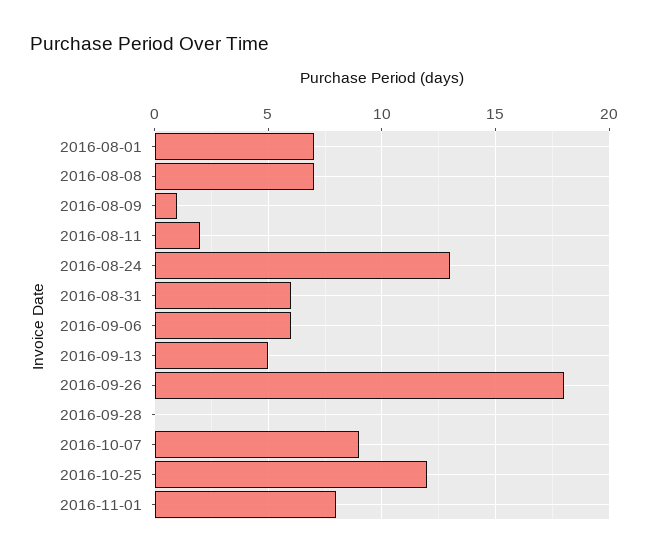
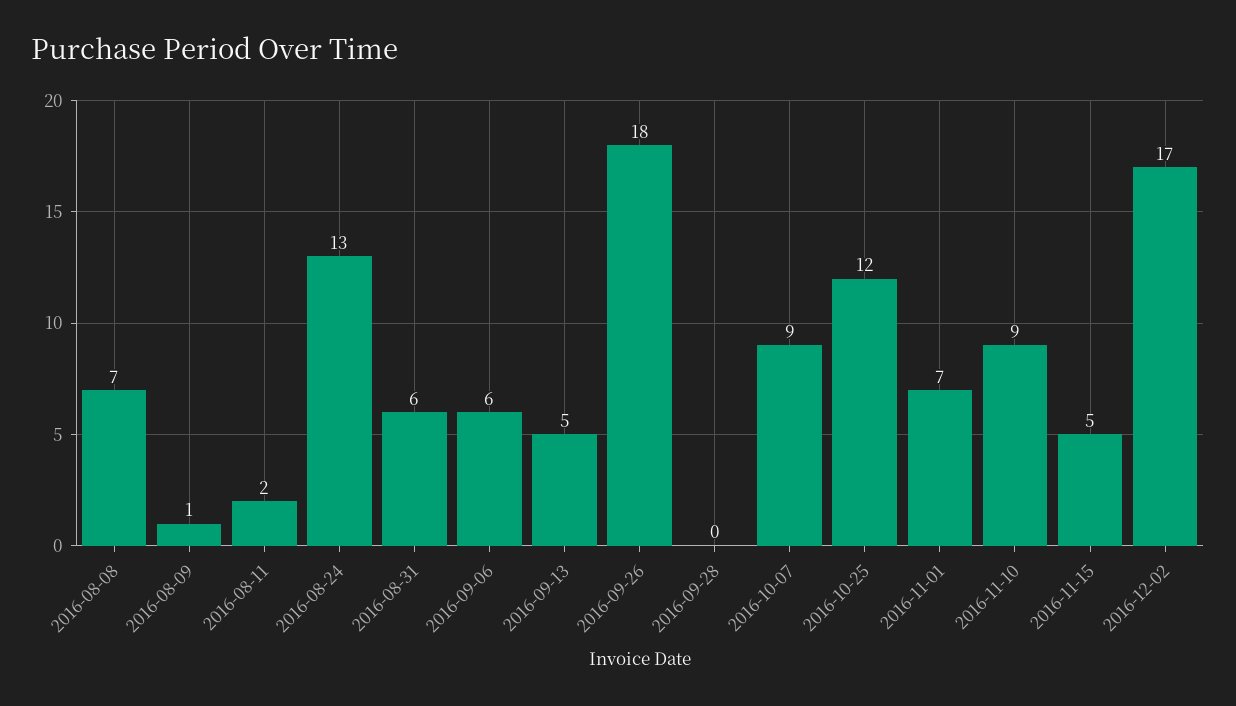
2016-08-01: 7 -> none
2016-11-01: 8 -> 7
2016-11-10: none -> 9
2016-11-15: none -> 5
2016-12-02: none -> 17

